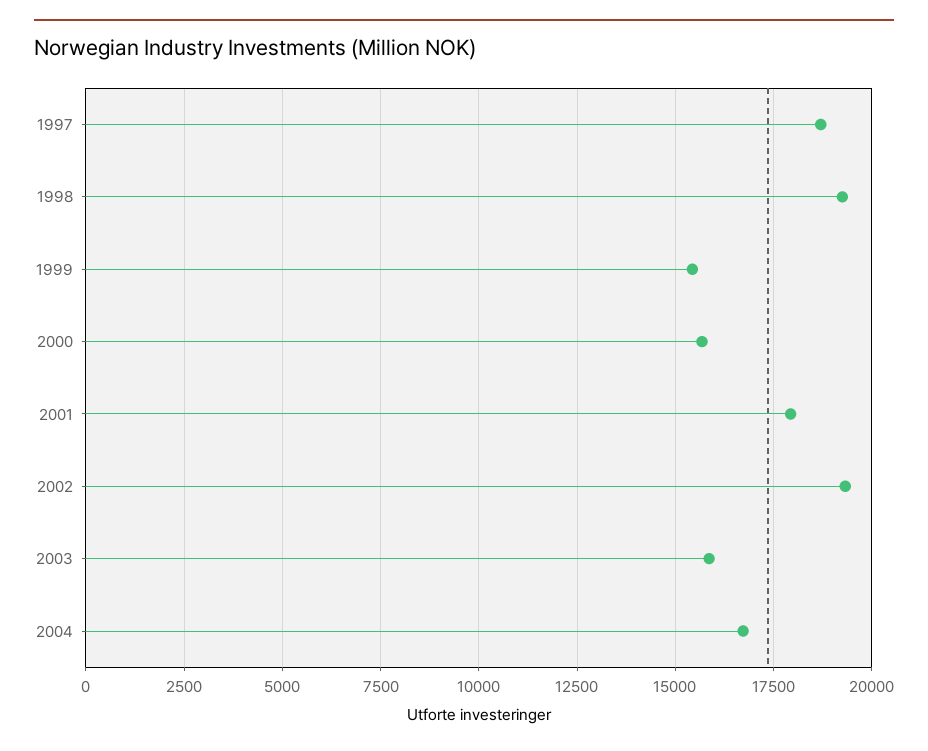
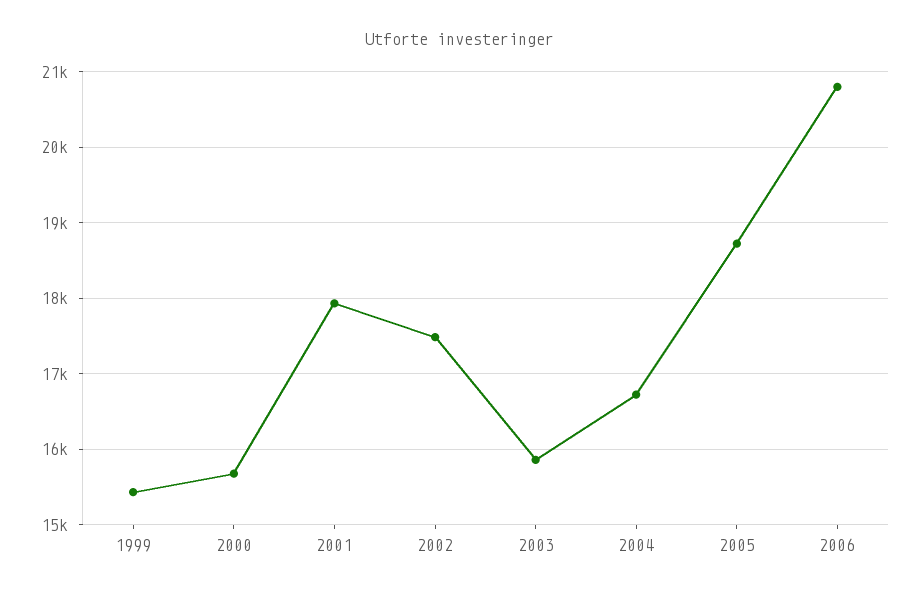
1997: 18750 -> none
1998: 19250 -> none
2002: 19250 -> 17500
2005: none -> 18700
2006: none -> 20800

